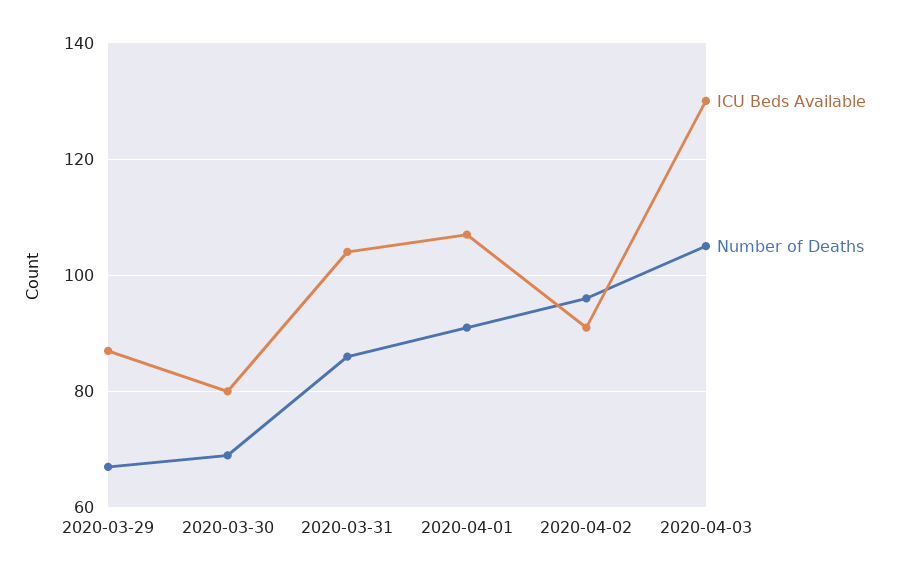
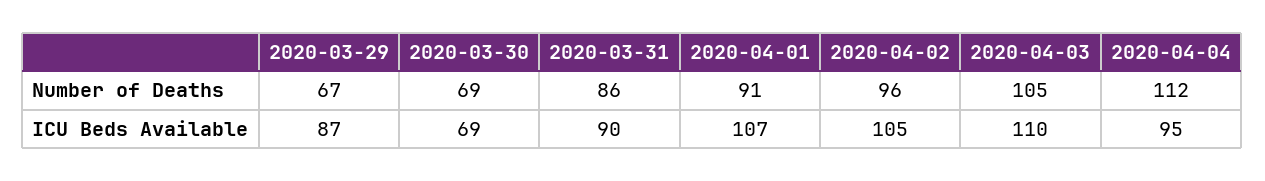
ICU Beds Available, 2020-03-30: 80 -> 69
ICU Beds Available, 2020-03-31: 105 -> 90
ICU Beds Available, 2020-04-02: 90 -> 105
ICU Beds Available, 2020-04-03: 130 -> 110
Number of Deaths, 2020-04-04: none -> 112
ICU Beds Available, 2020-04-04: none -> 95

